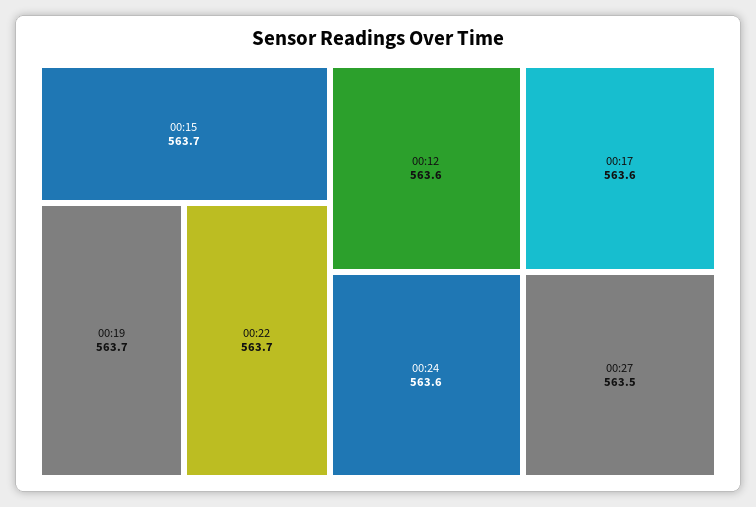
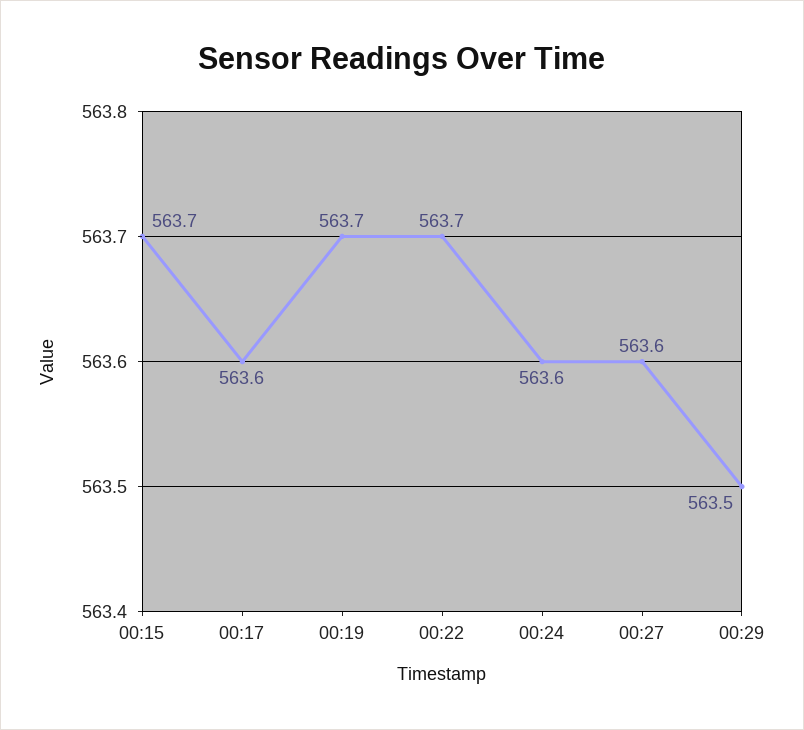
00:12: 563.6 -> none
00:27: 563.5 -> 563.6
00:29: none -> 563.5

